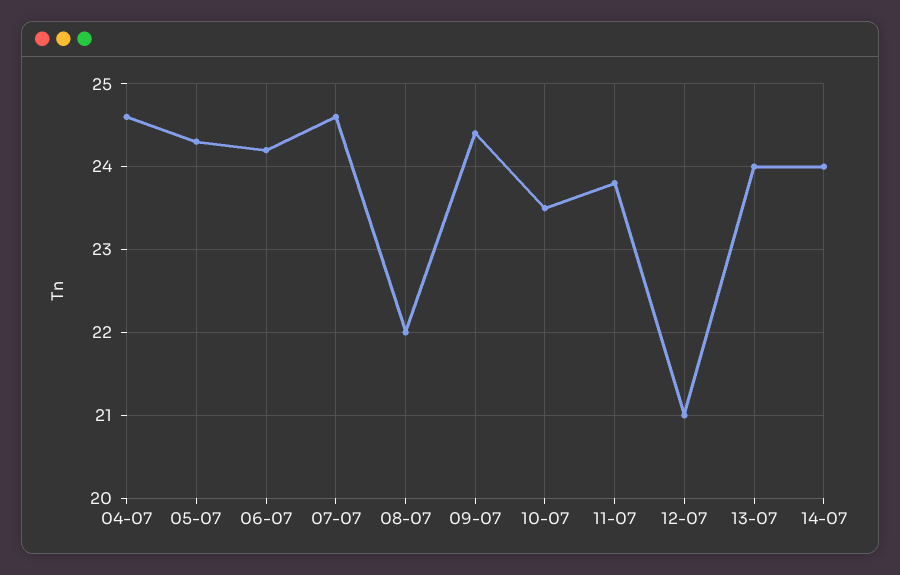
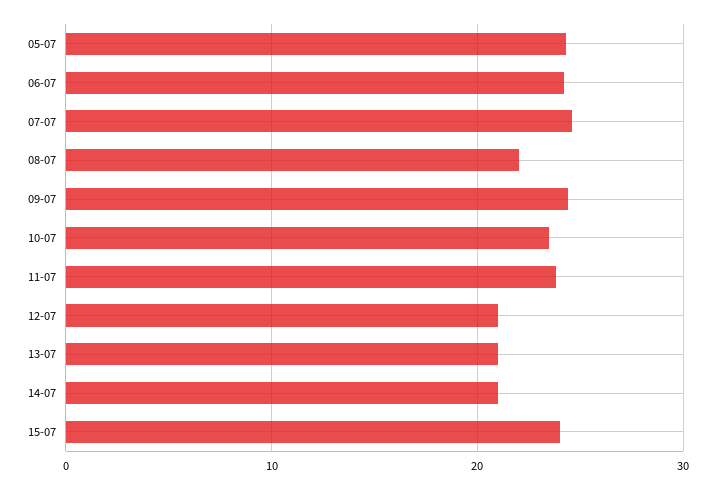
04-07: 24.6 -> none
13-07: 24 -> 21
14-07: 24 -> 21
15-07: none -> 24

